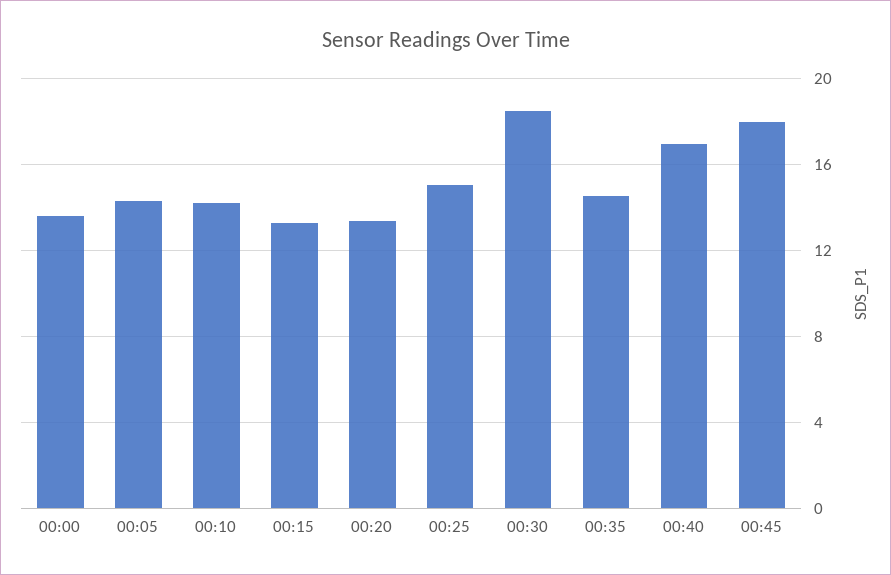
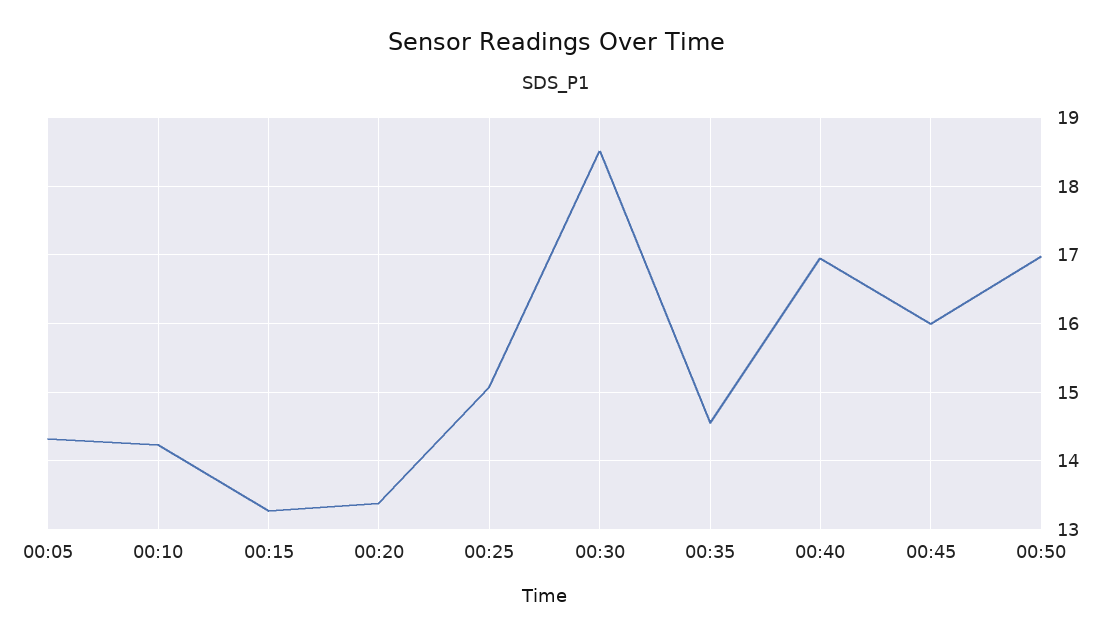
00:00: 13.5 -> none
00:45: 18 -> 16
00:50: none -> 17

